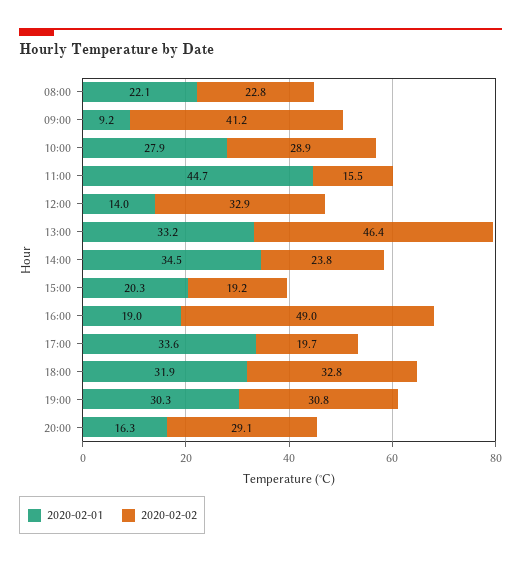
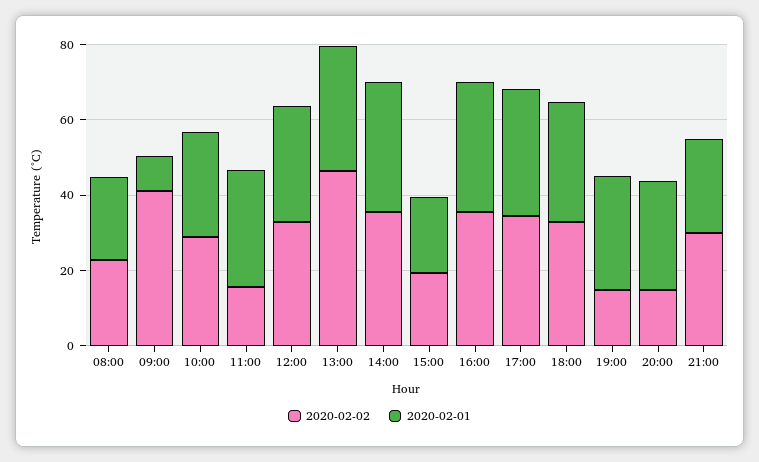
2020-02-01, 11:00: 44.7 -> 30
2020-02-01, 12:00: 14 -> 30
2020-02-02, 14:00: 23.8 -> 35
2020-02-01, 16:00: 19 -> 35
2020-02-02, 16:00: 49 -> 35
2020-02-02, 17:00: 19.7 -> 35
2020-02-02, 19:00: 30.8 -> 15
2020-02-01, 20:00: 16.3 -> 30
2020-02-02, 20:00: 29.1 -> 15
2020-02-02, 21:00: none -> 30
2020-02-01, 21:00: none -> 25

